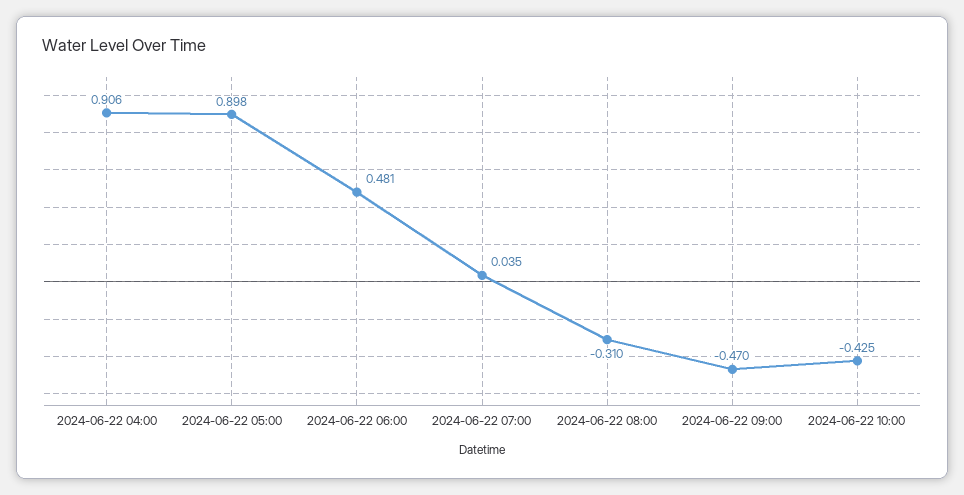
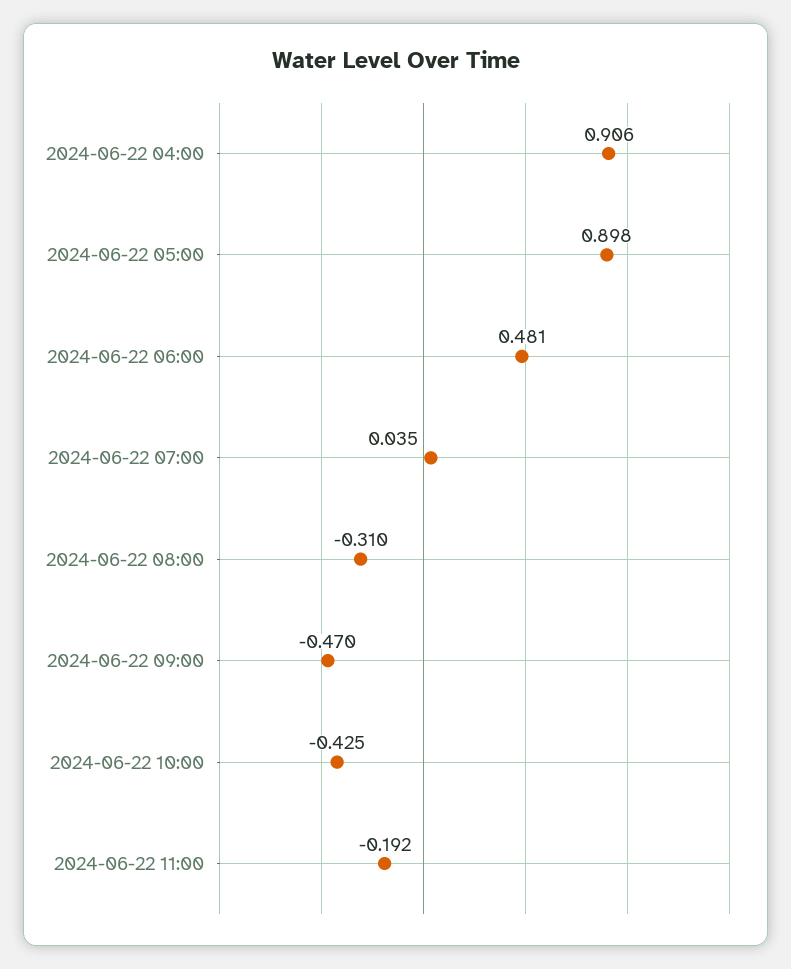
2024-06-22 11:00: none -> -0.192

